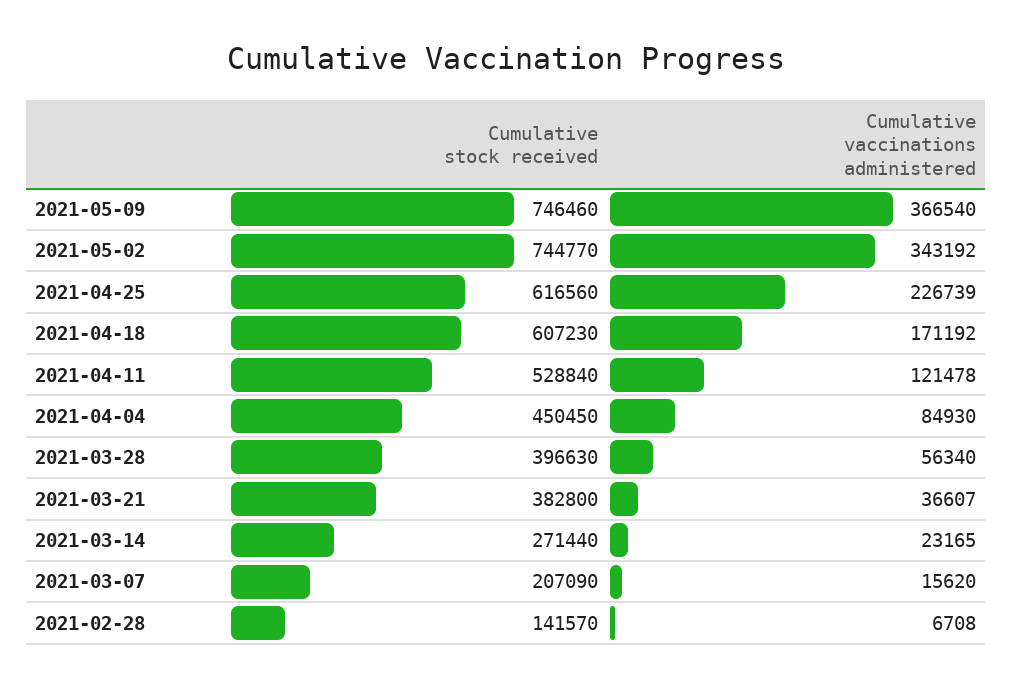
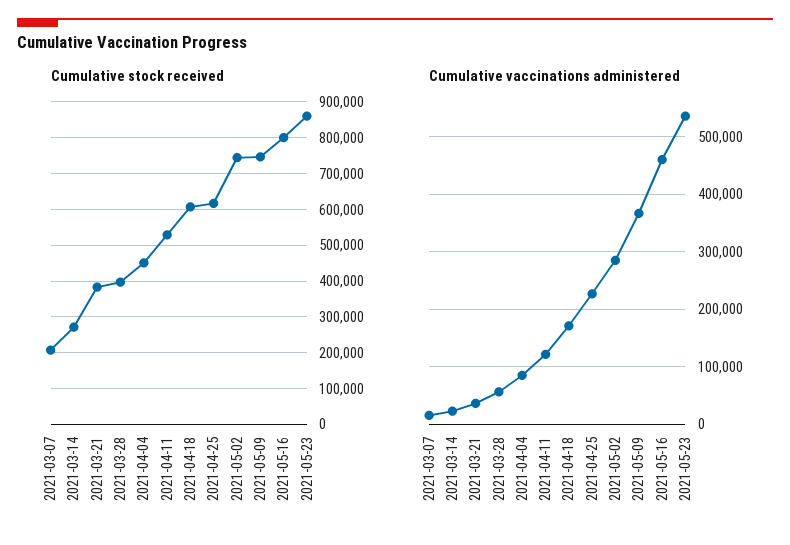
Cumulative vaccinations administered, 2021-05-02: 343192 -> 280000
Cumulative stock received, 2021-02-28: 141570 -> none
Cumulative vaccinations administered, 2021-02-28: 6708 -> none
Cumulative stock received, 2021-05-16: none -> 800000
Cumulative stock received, 2021-05-23: none -> 860000
Cumulative vaccinations administered, 2021-05-16: none -> 460000
Cumulative vaccinations administered, 2021-05-23: none -> 540000

